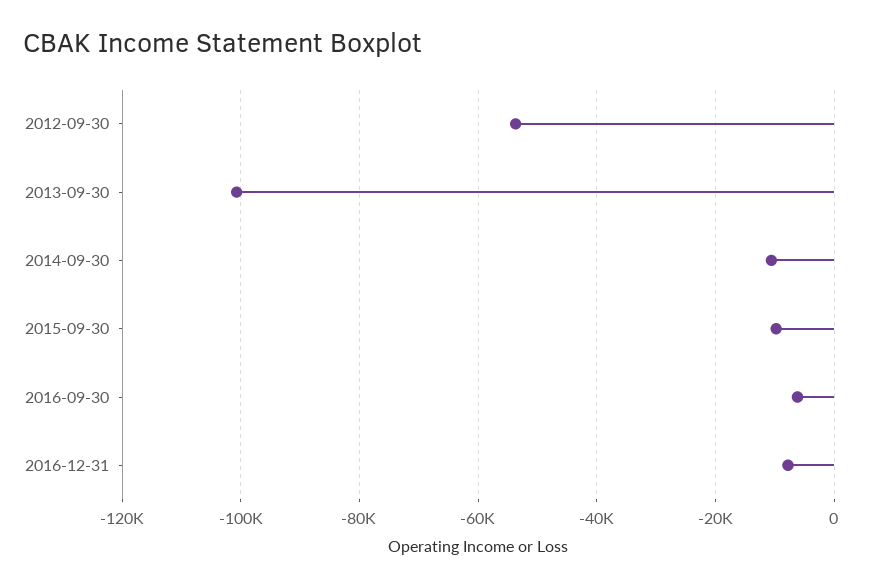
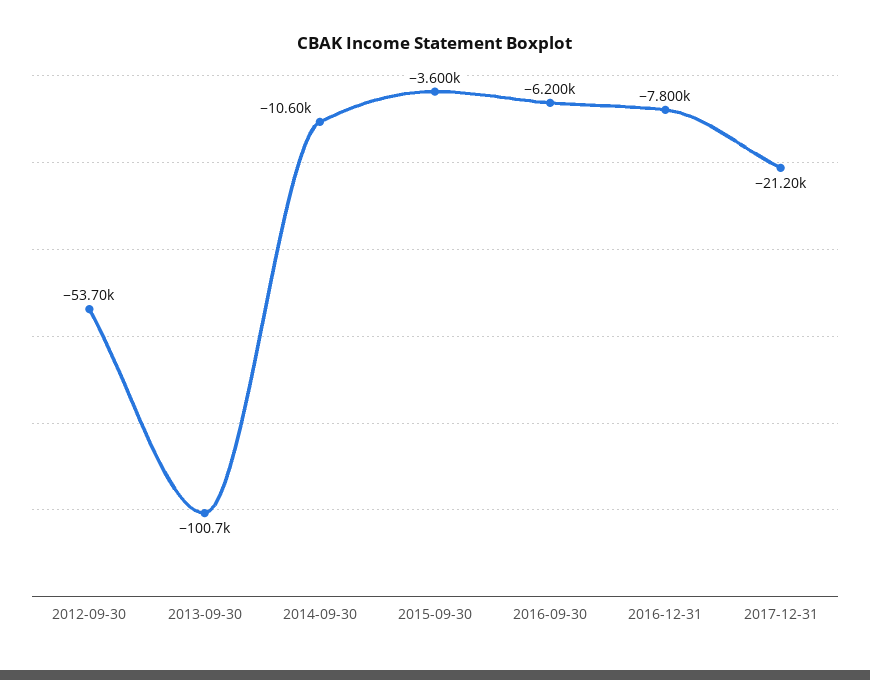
2015-09-30: -10000 -> -3600
2017-12-31: none -> -21200

